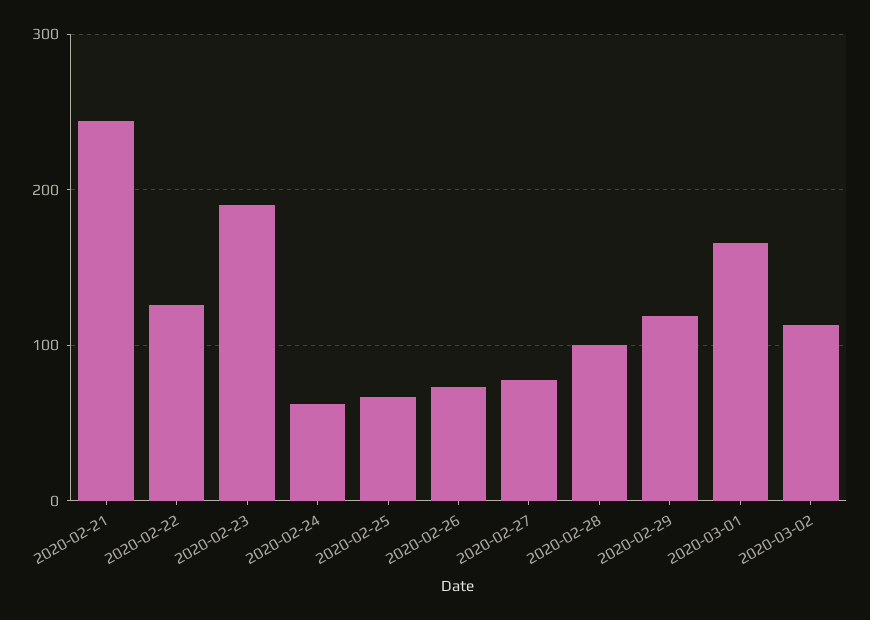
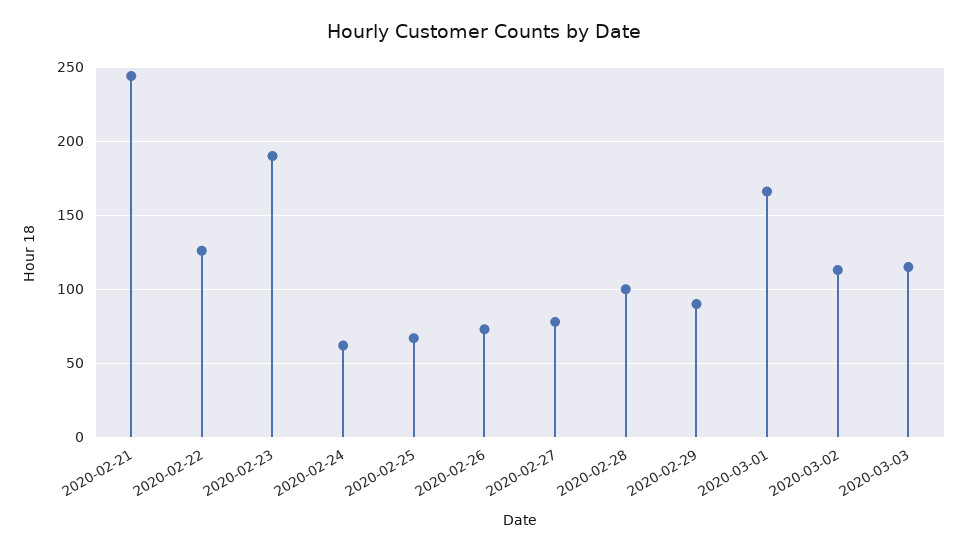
2020-02-29: 120 -> 90
2020-03-03: none -> 115

